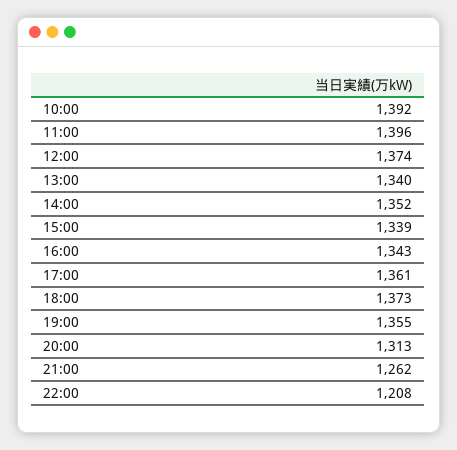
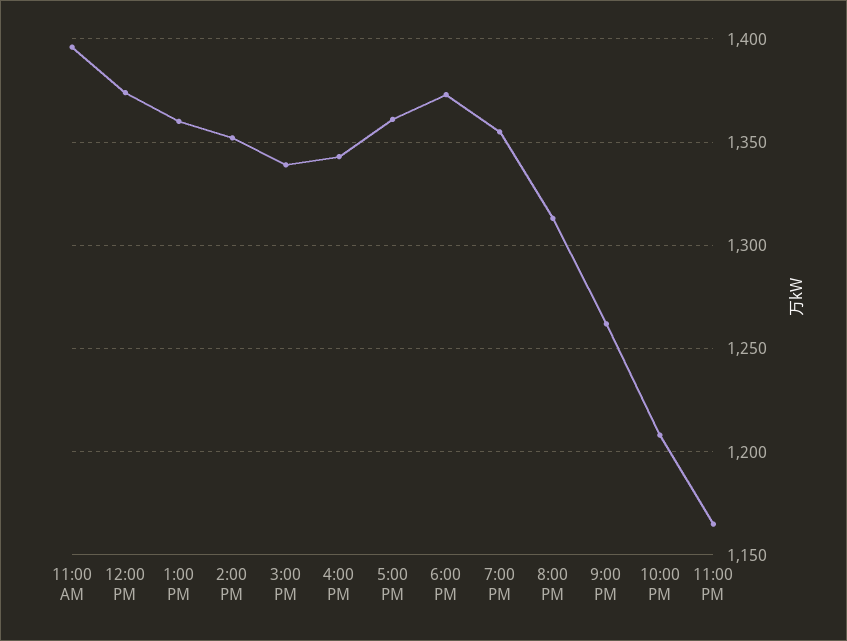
10:00: 1392 -> none
13:00: 1340 -> 1360
11:00 PM: none -> 1165

